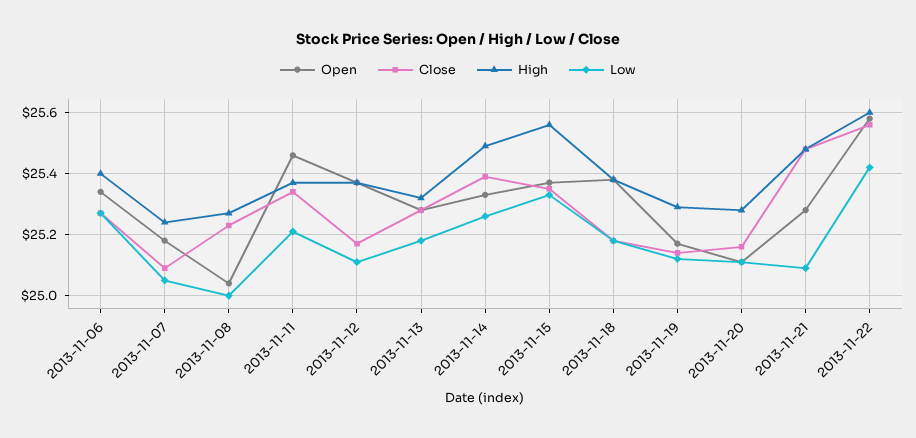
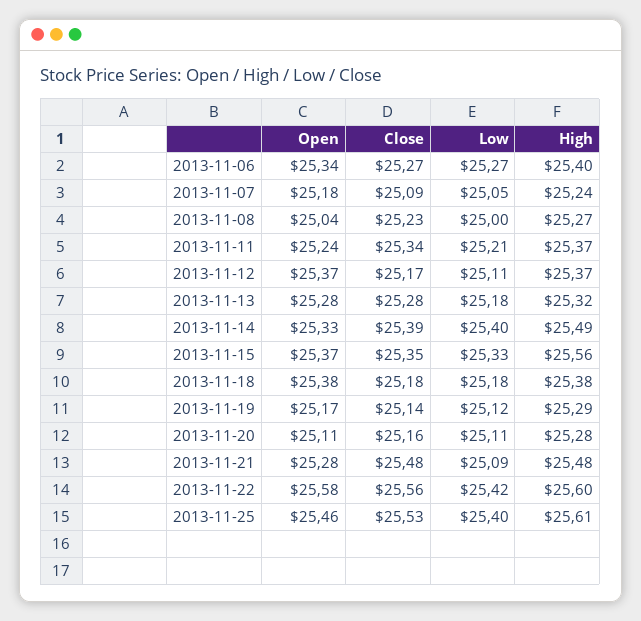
Open, 2013-11-11: 25.45 -> 25.24
Low, 2013-11-14: 25.25 -> 25.4
Open, 2013-11-25: none -> 25.46
Close, 2013-11-25: none -> 25.53
Low, 2013-11-25: none -> 25.4
High, 2013-11-25: none -> 25.61

